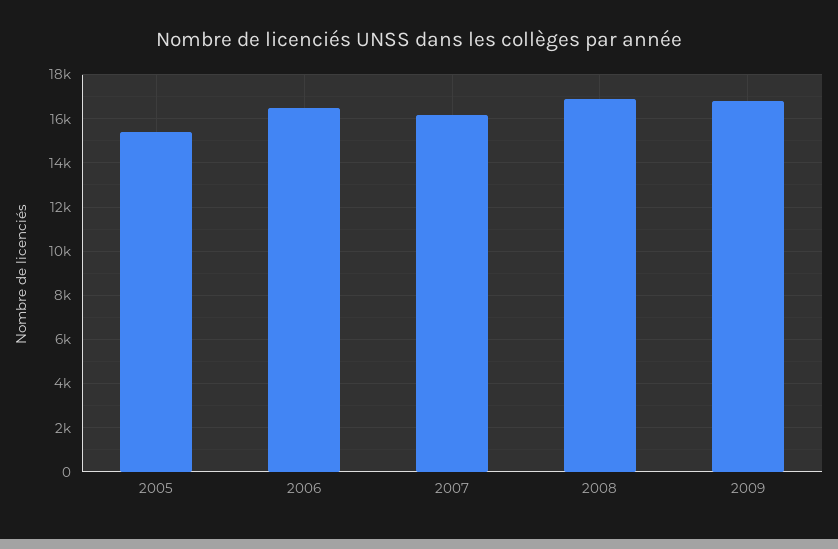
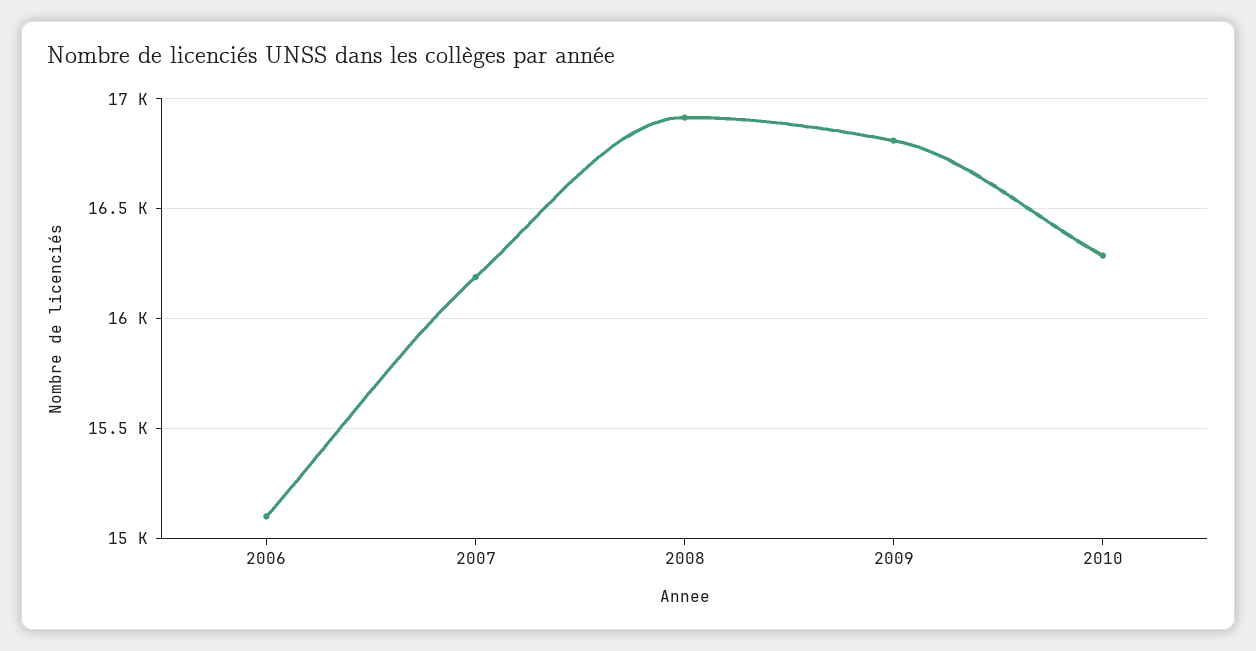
2005: 15500 -> none
2006: 16500 -> 15100
2010: none -> 16300

